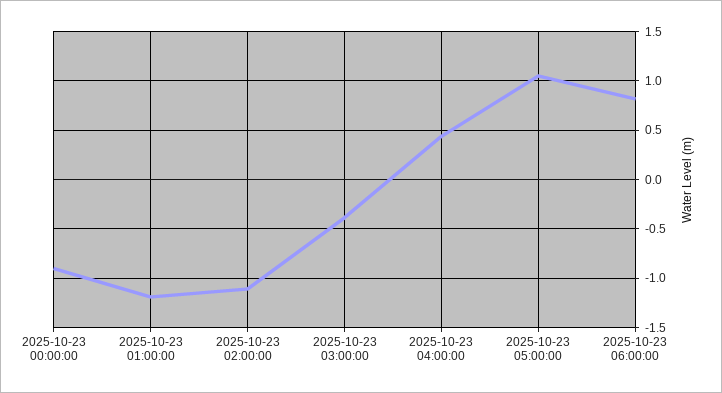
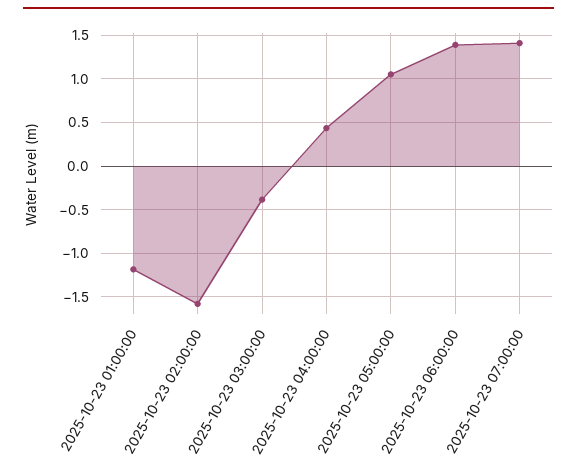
2025-10-23 00:00:00: -0.9 -> none
2025-10-23 02:00:00: -1.1 -> -1.6
2025-10-23 06:00:00: 0.8 -> 1.4
2025-10-23 07:00:00: none -> 1.4

